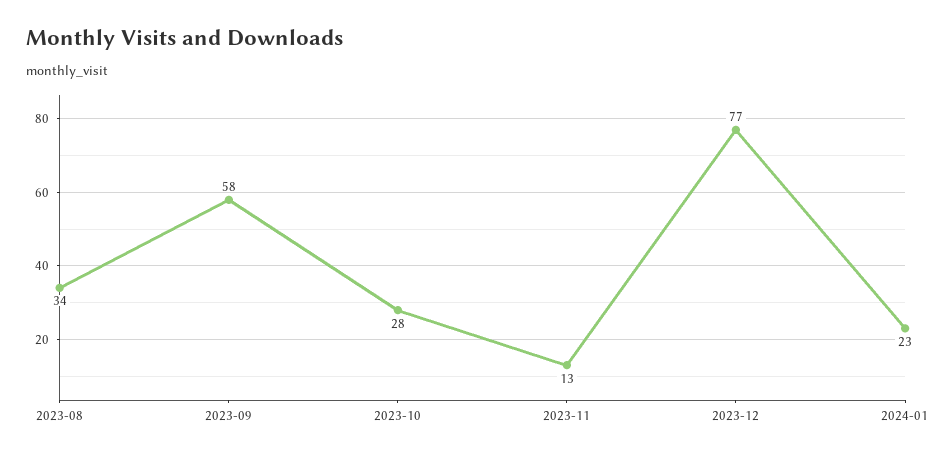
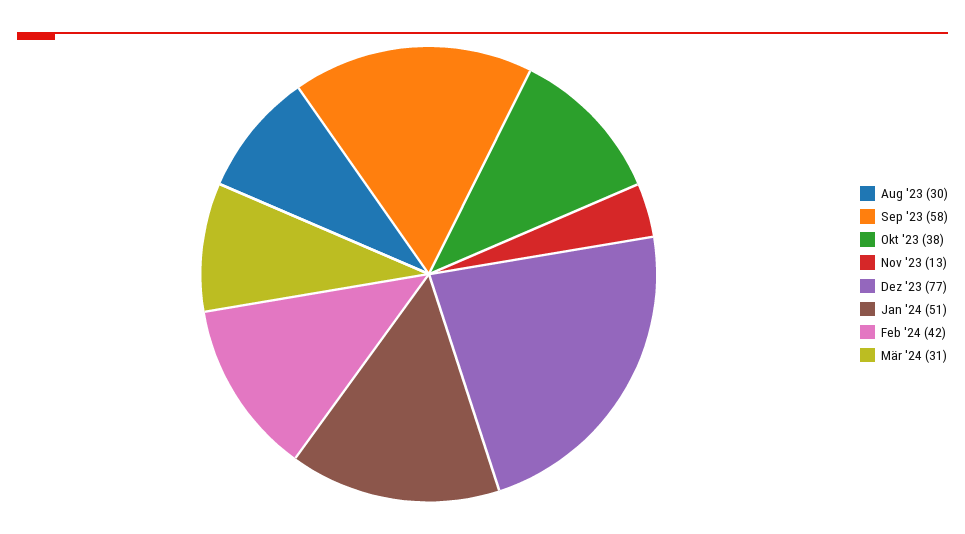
2023-08: 34 -> 30
2023-10: 28 -> 38
2024-01: 23 -> 51
Feb '24: none -> 42
Mär '24: none -> 31

